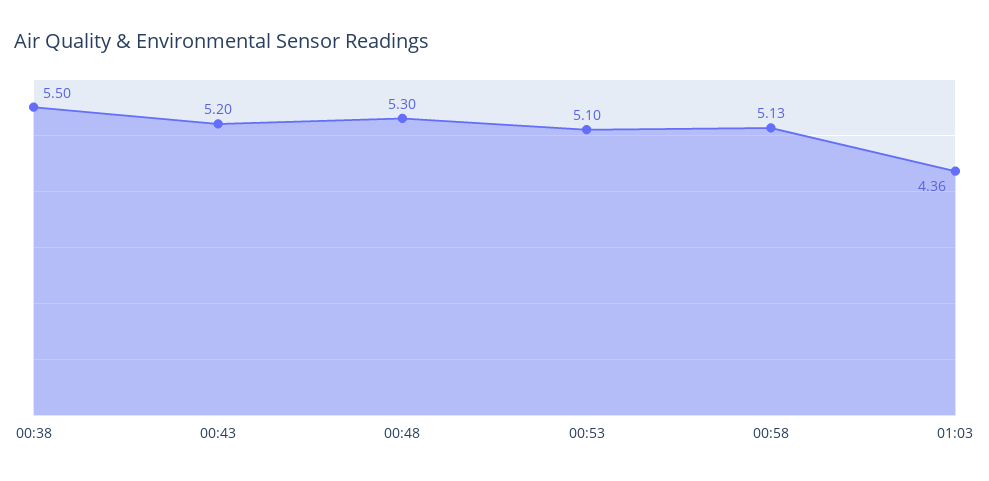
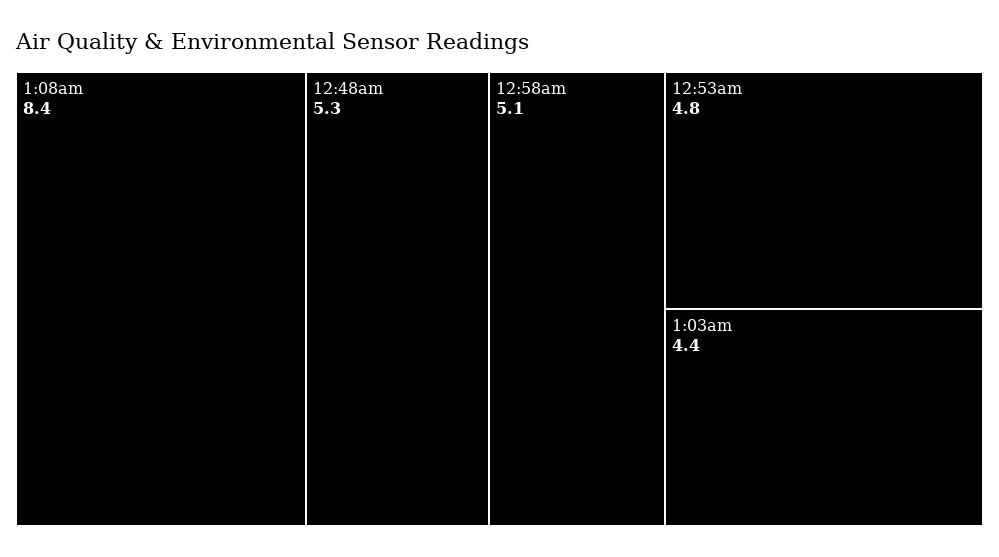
00:38: 5.5 -> none
00:43: 5.2 -> none
00:53: 5.1 -> 4.8
1:08am: none -> 8.4

